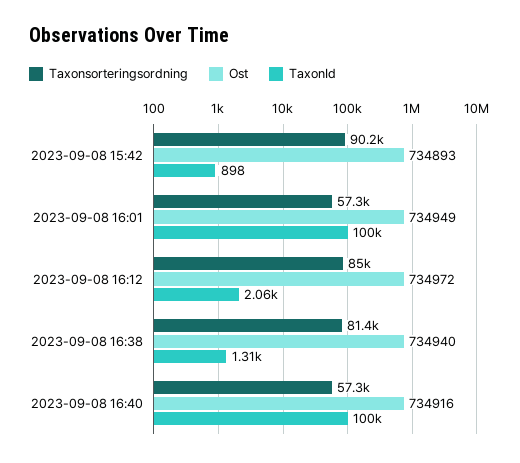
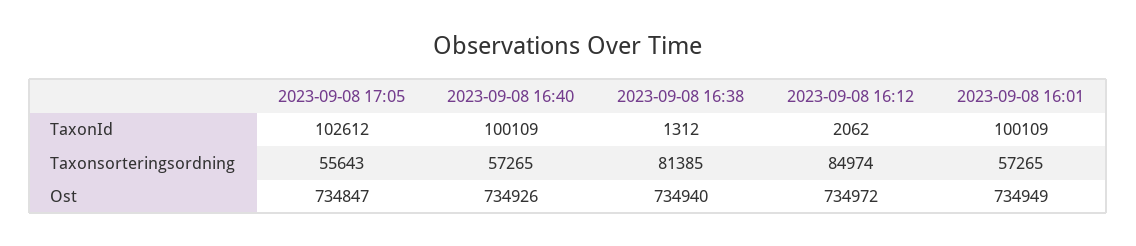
Taxonsorteringsordning, 2023-09-08 15:42: 90200 -> none
Ost, 2023-09-08 15:42: 734893 -> none
TaxonId, 2023-09-08 15:42: 898 -> none
Ost, 2023-09-08 16:40: 734916 -> 734926
TaxonId, 2023-09-08 17:05: none -> 102612
Taxonsorteringsordning, 2023-09-08 17:05: none -> 55643
Ost, 2023-09-08 17:05: none -> 734847

